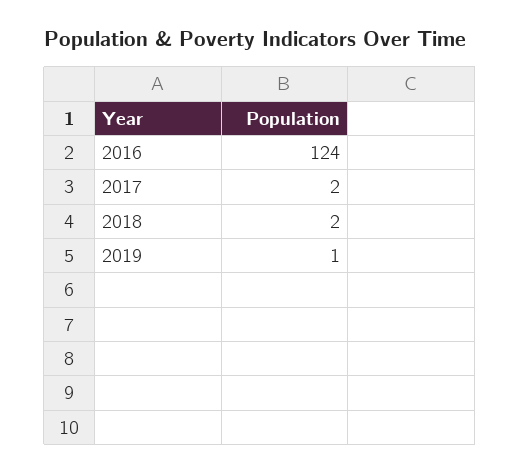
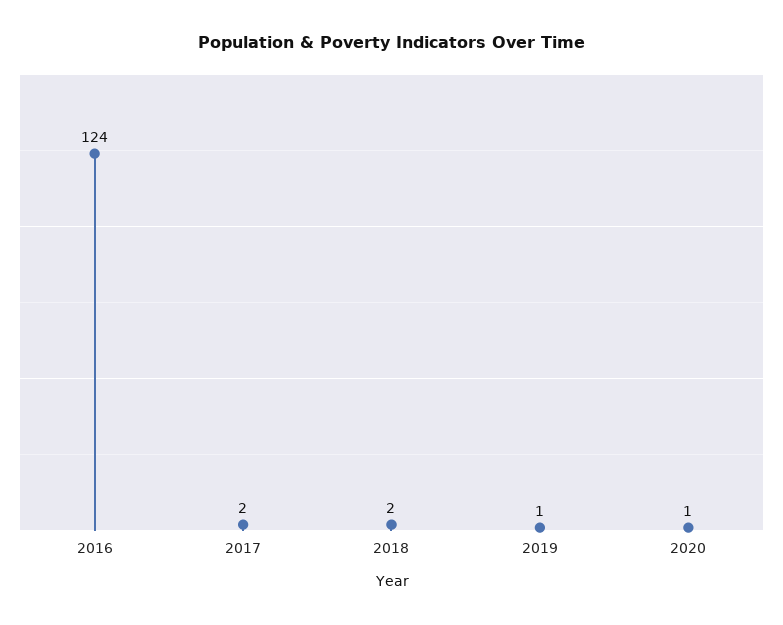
2020: none -> 1

